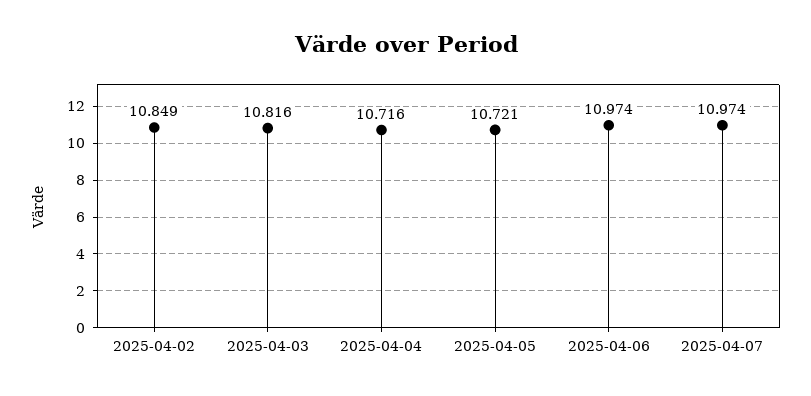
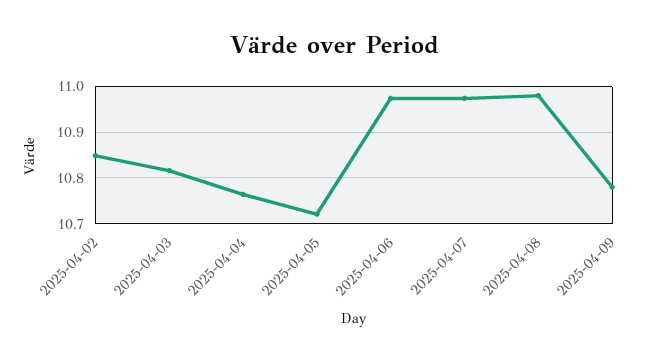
2025-04-04: 10.716 -> 10.76
2025-04-08: none -> 10.98
2025-04-09: none -> 10.78

